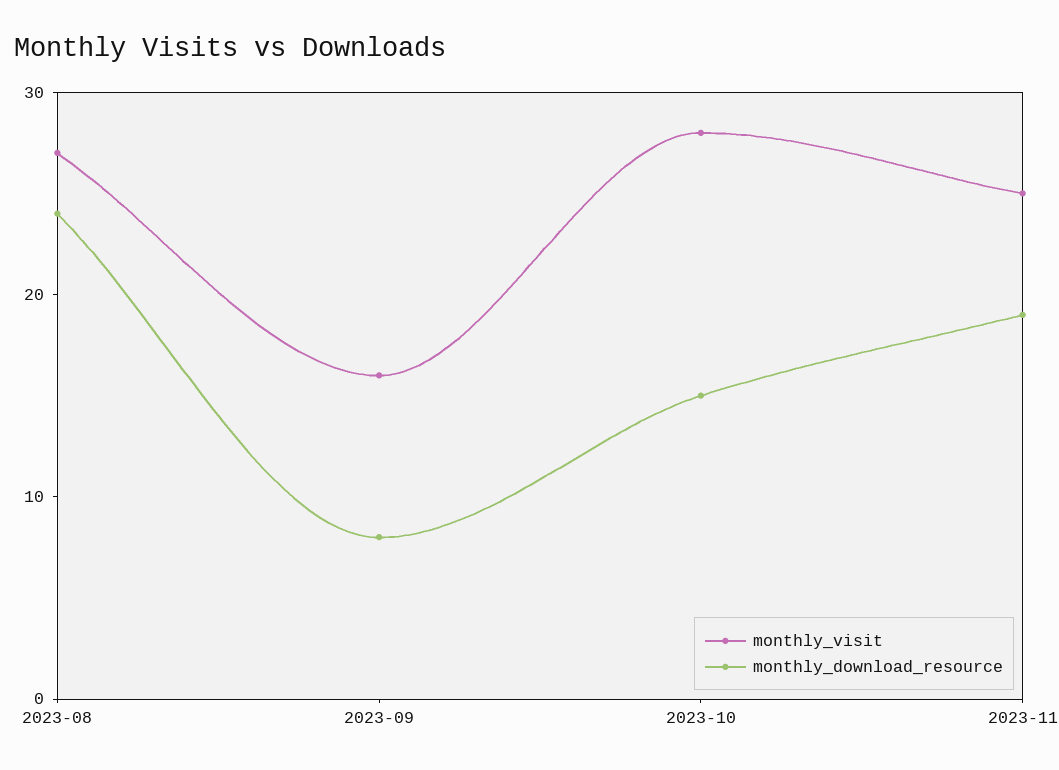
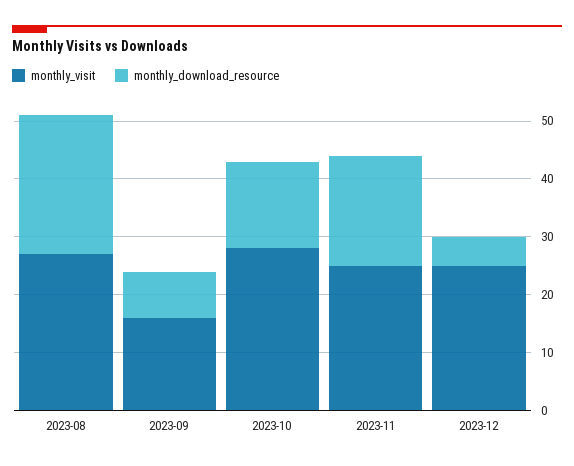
monthly_visit, 2023-12: none -> 25
monthly_download_resource, 2023-12: none -> 5

